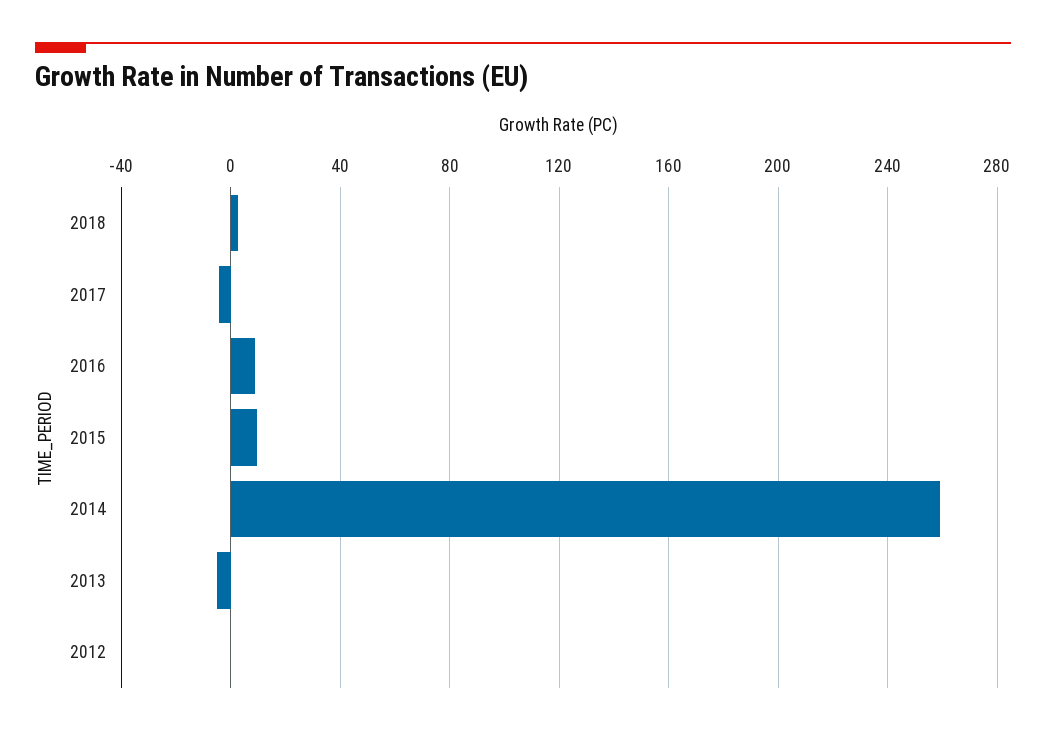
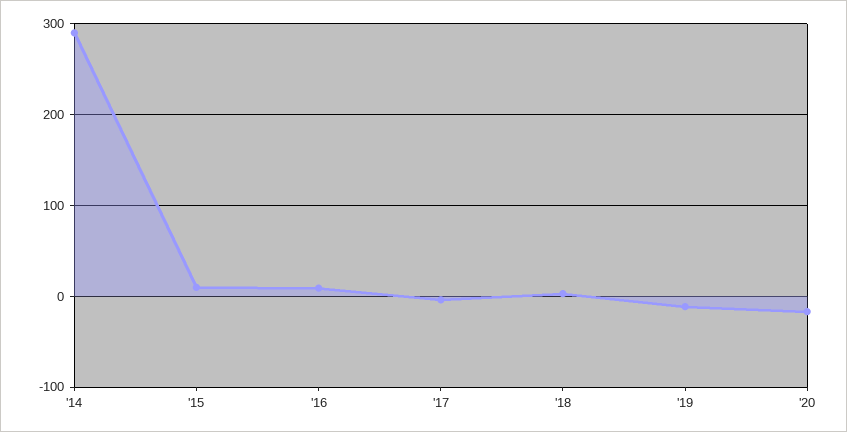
2014: 260 -> 290
2013: -5 -> none
2012: 0 -> none
'19: none -> -10
'20: none -> -20

